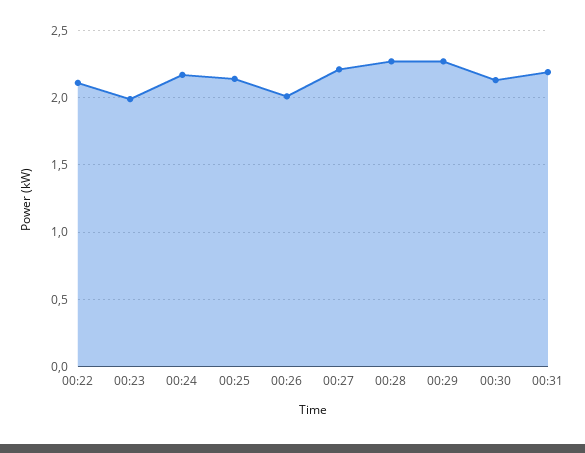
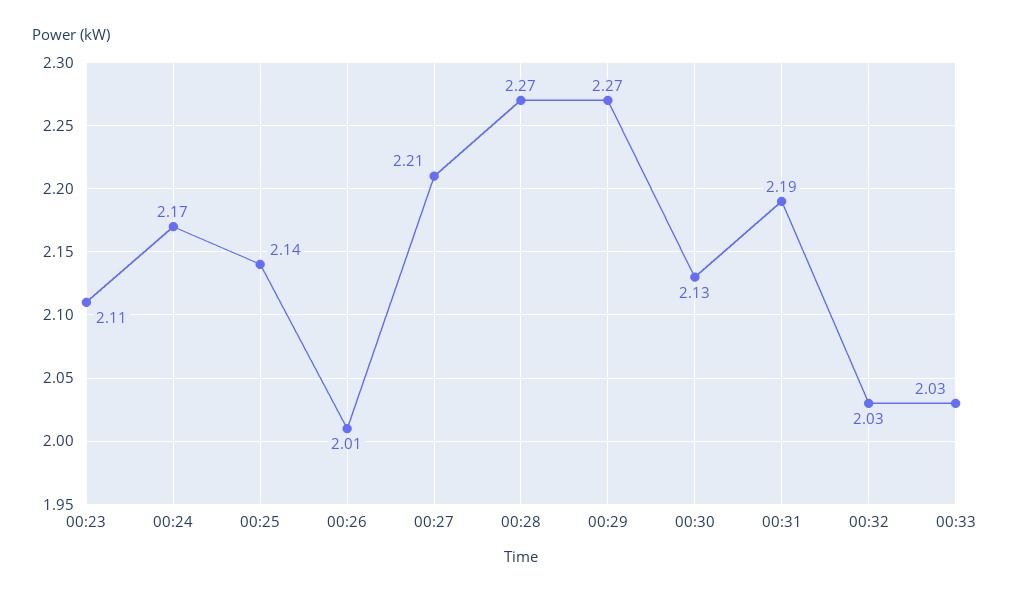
00:22: 2.1 -> none
00:23: 2 -> 2.11
00:32: none -> 2.03
00:33: none -> 2.03

